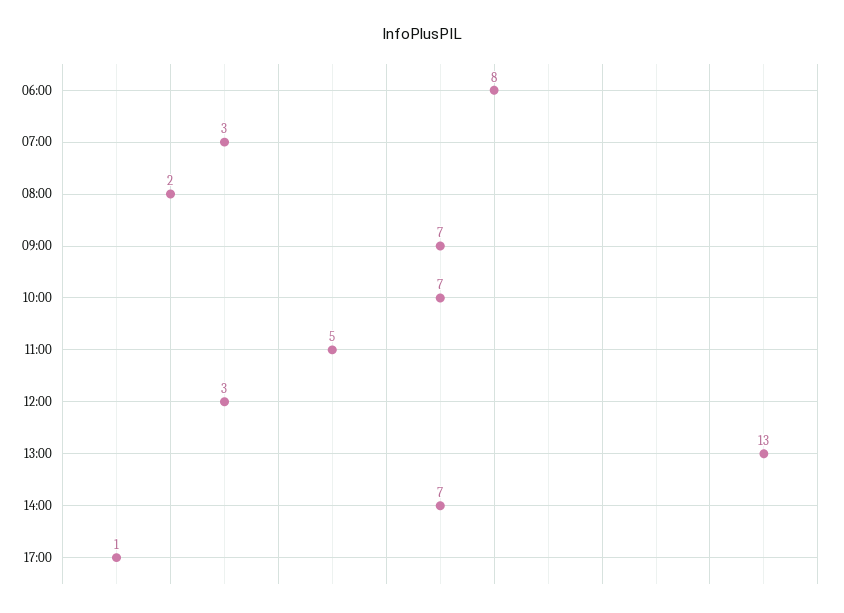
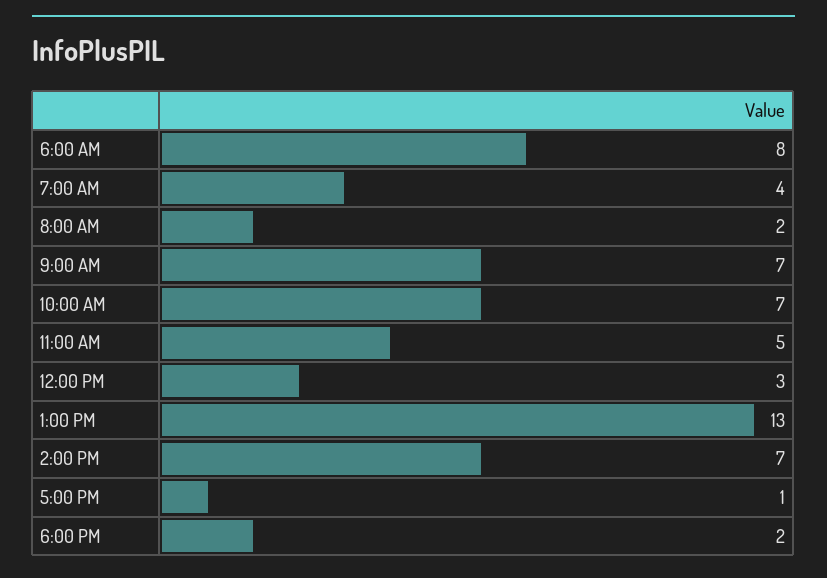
07:00: 3 -> 4
6:00 PM: none -> 2

